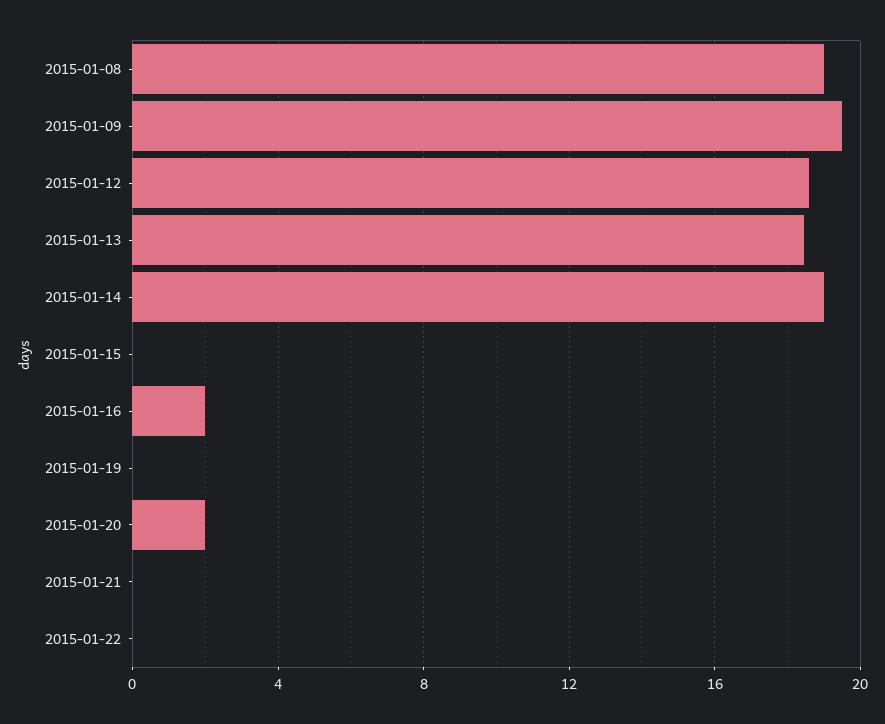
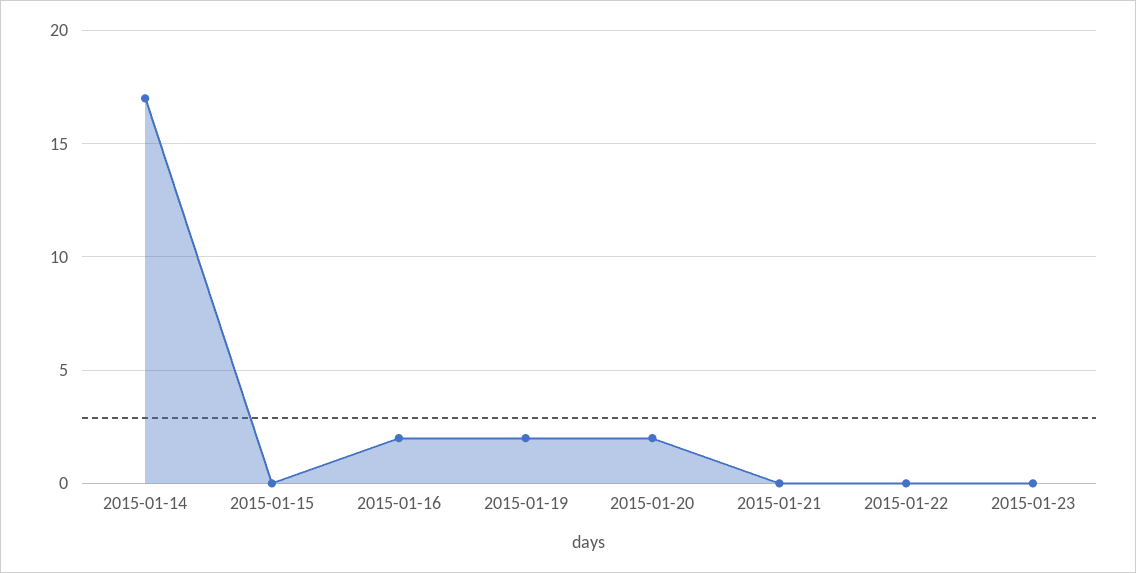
2015-01-08: 19 -> none
2015-01-09: 19.5 -> none
2015-01-12: 18.5 -> none
2015-01-13: 18.5 -> none
2015-01-14: 19 -> 17
2015-01-19: 0 -> 2
2015-01-23: none -> 0

